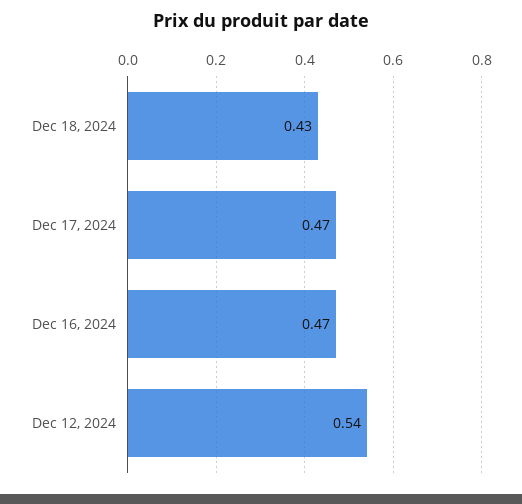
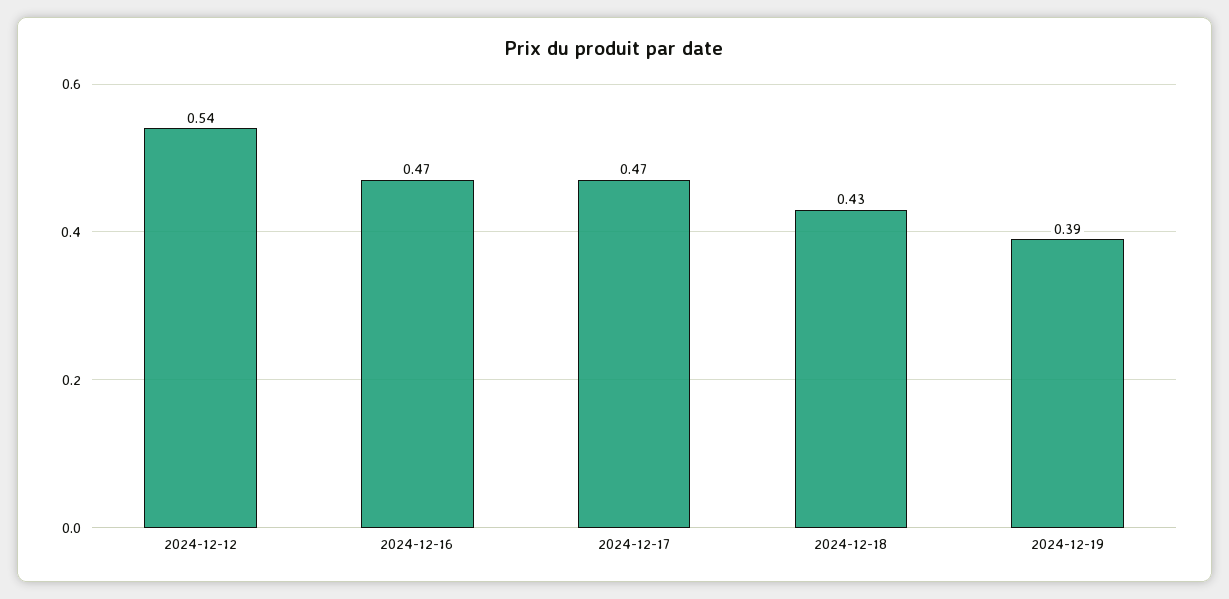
2024-12-19: none -> 0.39

